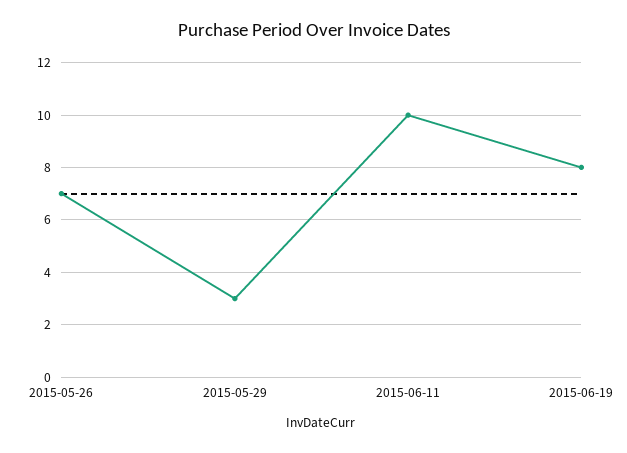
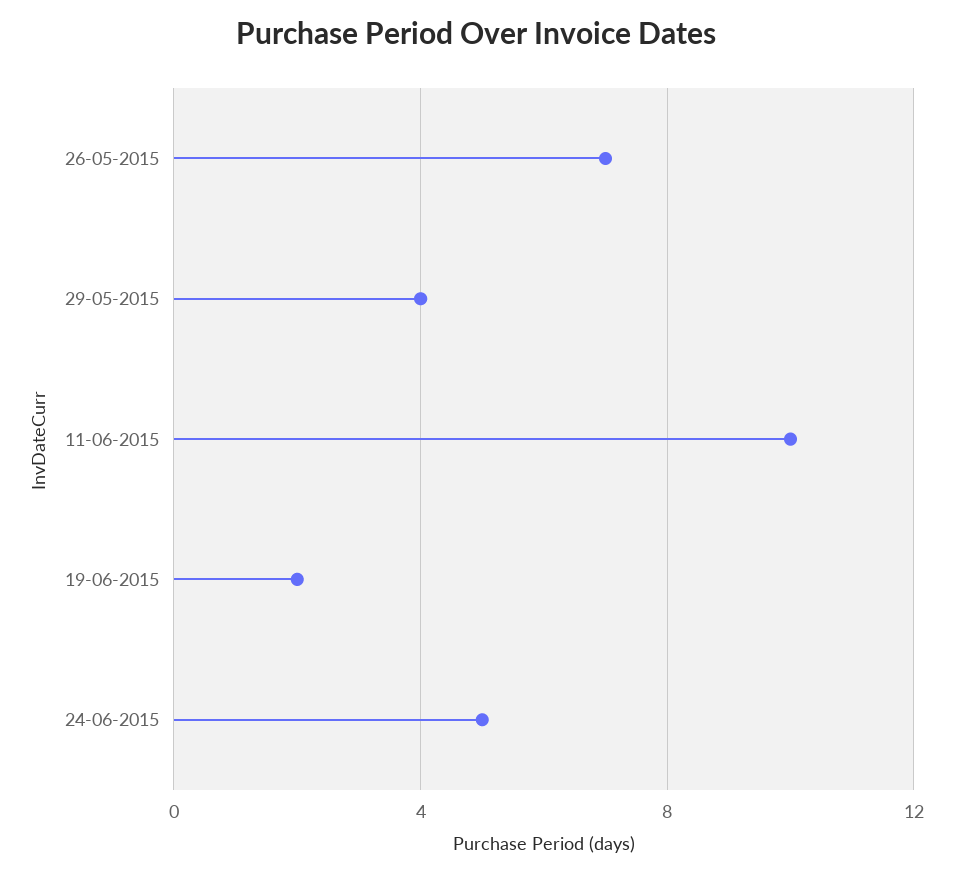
2015-05-29: 3 -> 4
2015-06-19: 8 -> 2
24-06-2015: none -> 5

